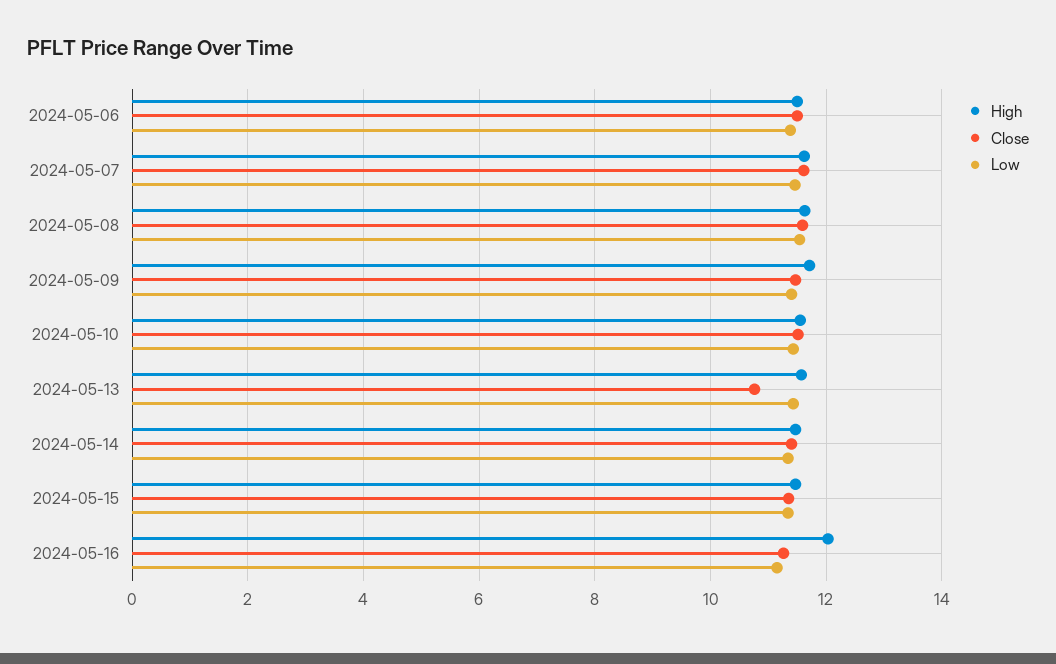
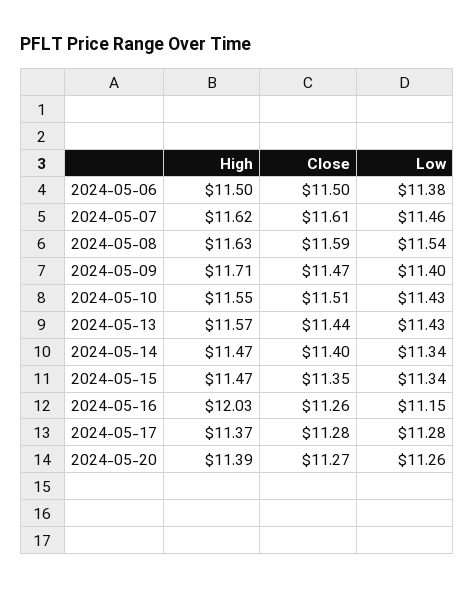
Close, 2024-05-13: 10.8 -> 11.44
High, 2024-05-17: none -> 11.37
Close, 2024-05-17: none -> 11.28
Low, 2024-05-17: none -> 11.28
High, 2024-05-20: none -> 11.39
Close, 2024-05-20: none -> 11.27
Low, 2024-05-20: none -> 11.26

